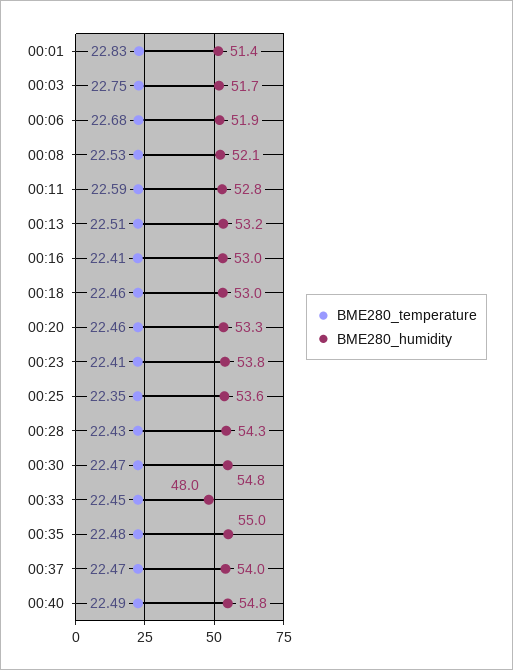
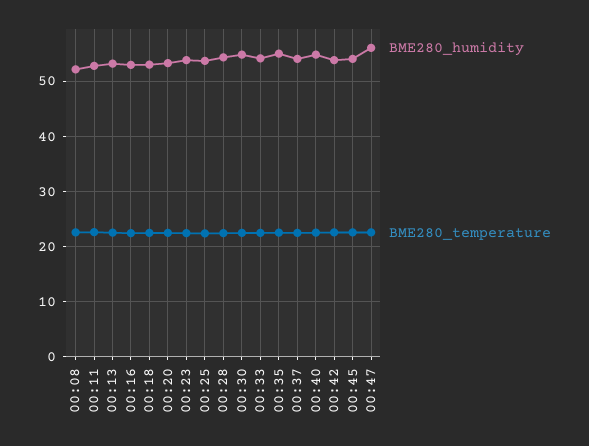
BME280_temperature, 00:01: 22.83 -> none
BME280_humidity, 00:01: 51.4 -> none
BME280_temperature, 00:03: 22.75 -> none
BME280_humidity, 00:03: 51.7 -> none
BME280_temperature, 00:06: 22.68 -> none
BME280_humidity, 00:06: 51.9 -> none
BME280_humidity, 00:33: 48 -> 54
BME280_humidity, 00:42: none -> 54
BME280_temperature, 00:42: none -> 22
BME280_humidity, 00:45: none -> 54
BME280_temperature, 00:45: none -> 22
BME280_humidity, 00:47: none -> 56
BME280_temperature, 00:47: none -> 22

